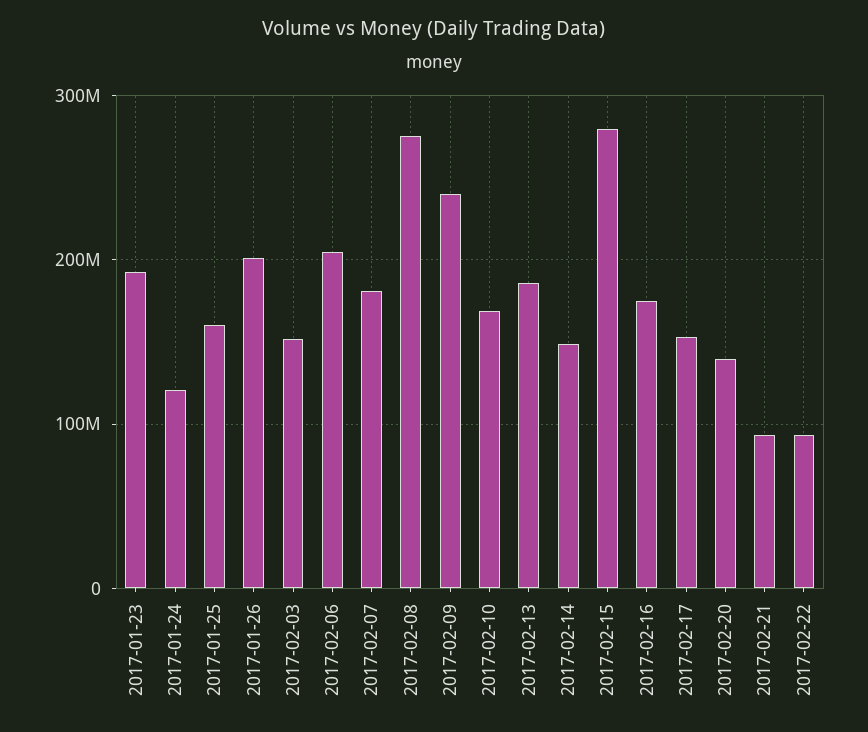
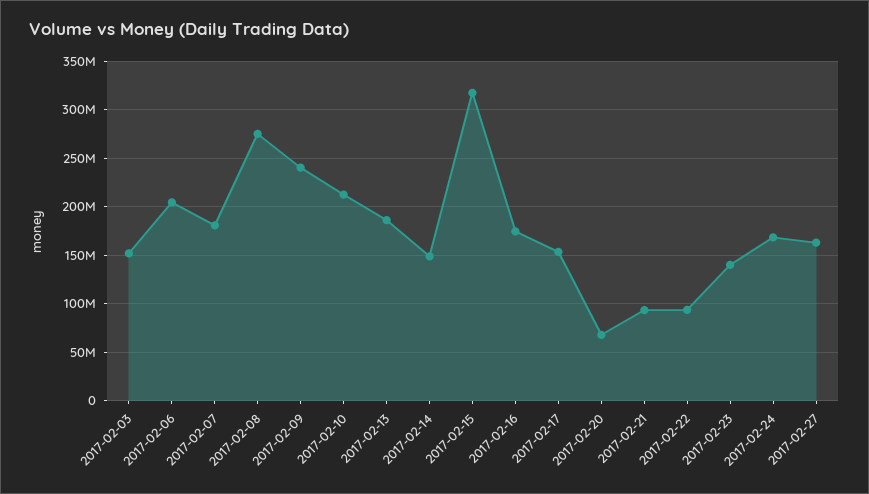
2017-01-23: 190000000 -> none
2017-01-24: 120000000 -> none
2017-01-25: 160000000 -> none
2017-01-26: 200000000 -> none
2017-02-10: 170000000 -> 210000000
2017-02-15: 280000000 -> 320000000
2017-02-20: 140000000 -> 70000000
2017-02-23: none -> 140000000
2017-02-24: none -> 170000000
2017-02-27: none -> 160000000

